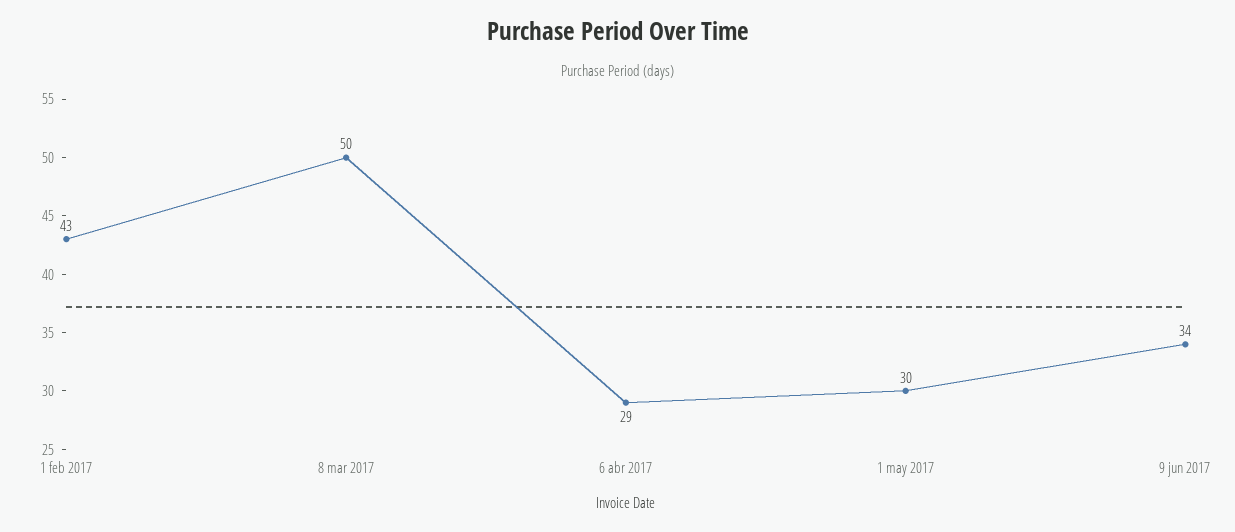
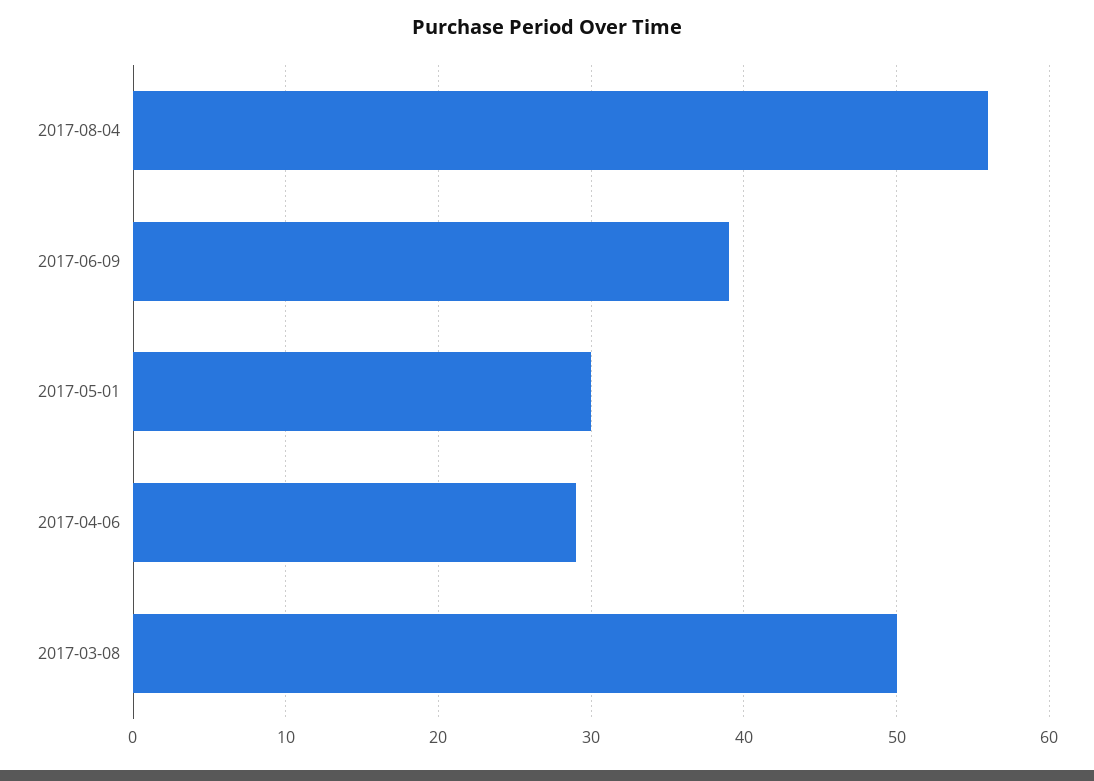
1 feb 2017: 43 -> none
9 jun 2017: 34 -> 39
2017-08-04: none -> 56

